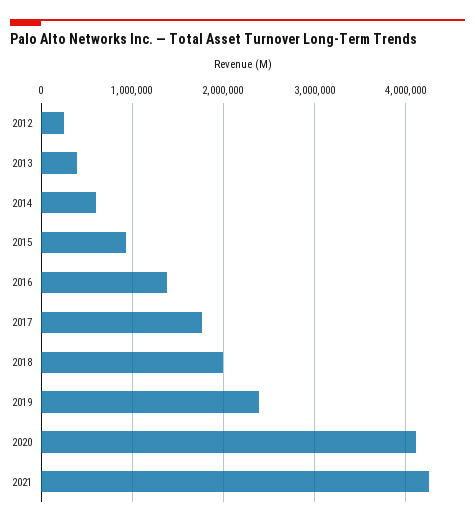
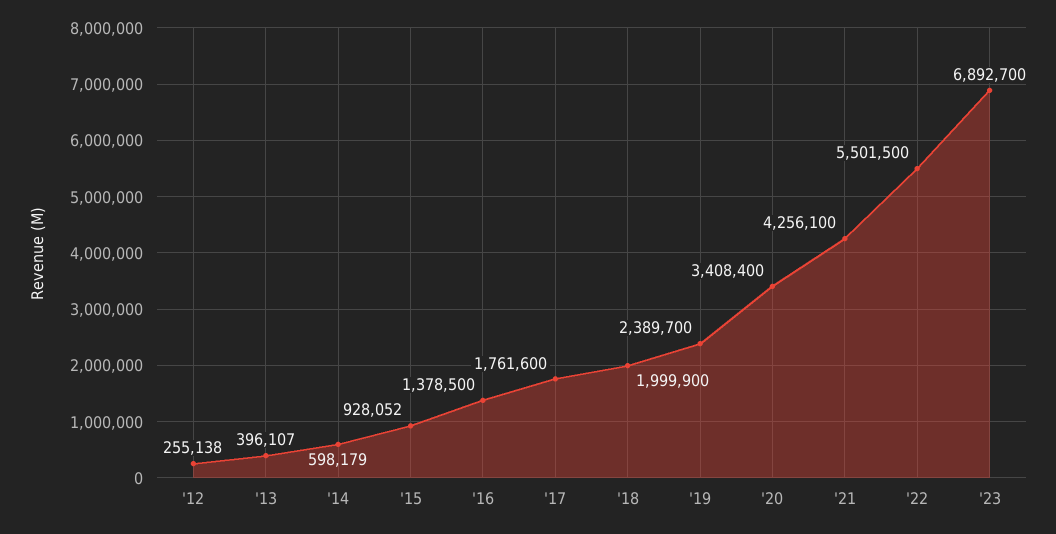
2020: 4100000 -> 3408400
'22: none -> 5501500
'23: none -> 6892700

